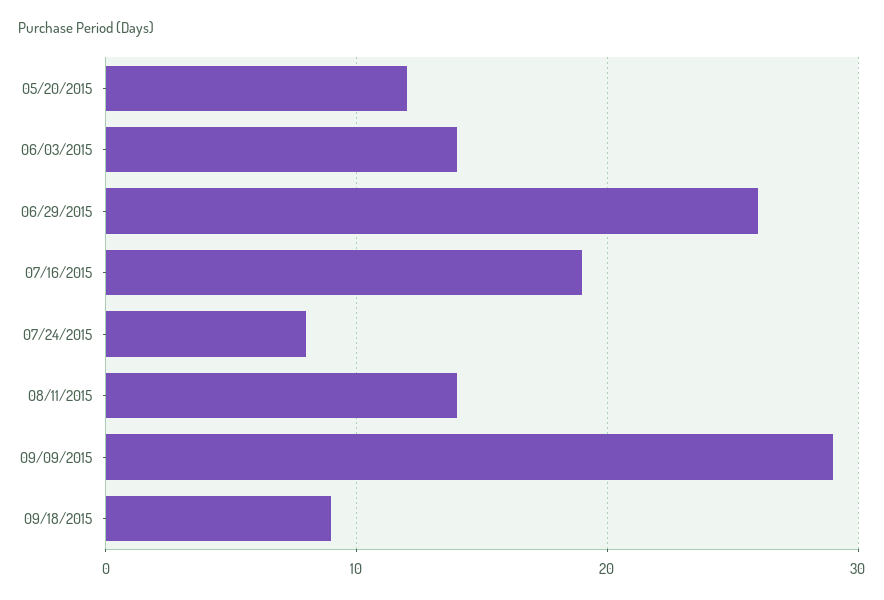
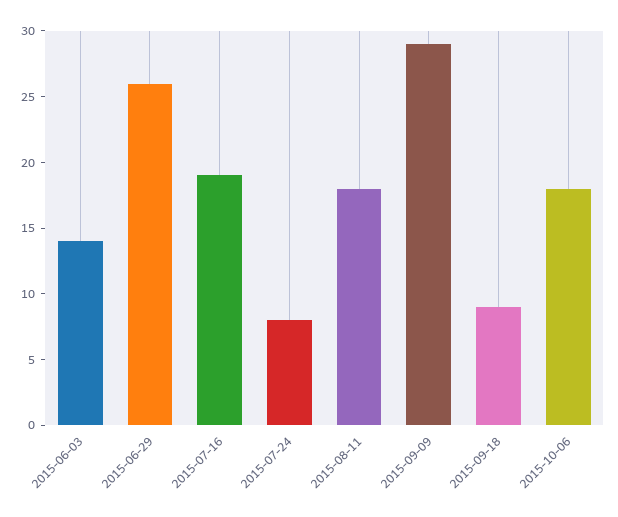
05/20/2015: 12 -> none
08/11/2015: 14 -> 18
2015-10-06: none -> 18

